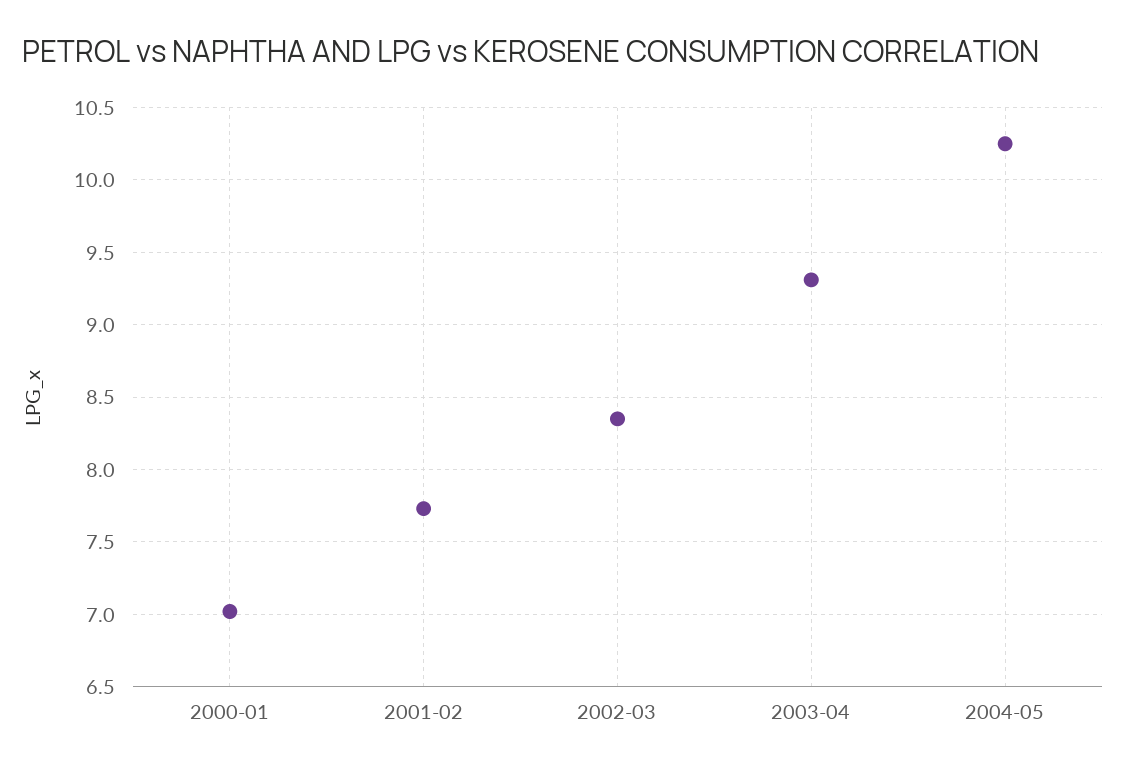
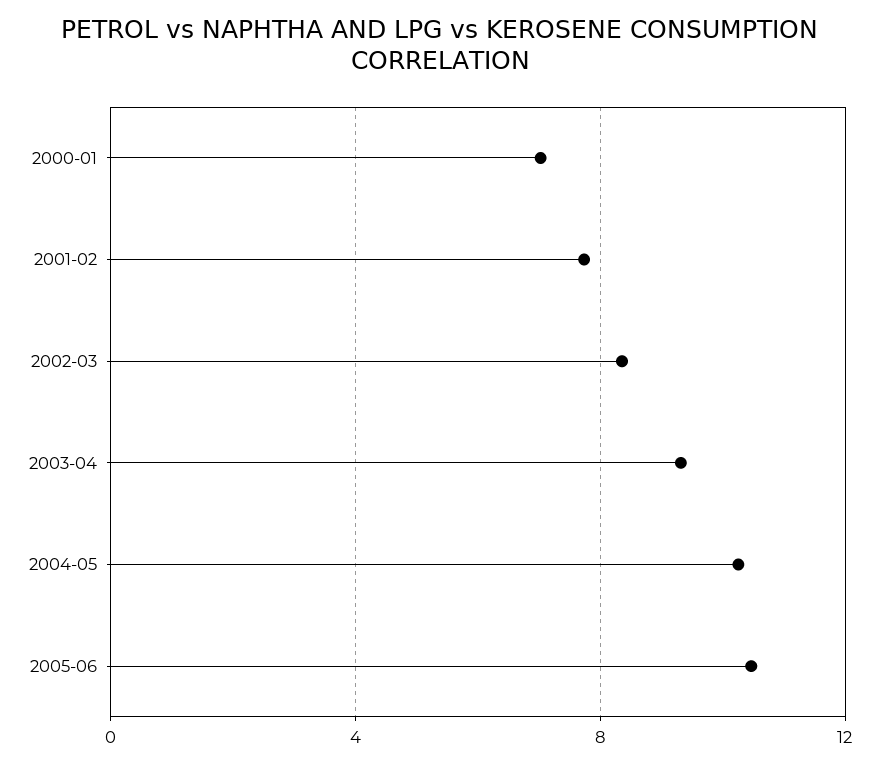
2005-06: none -> 10.5

